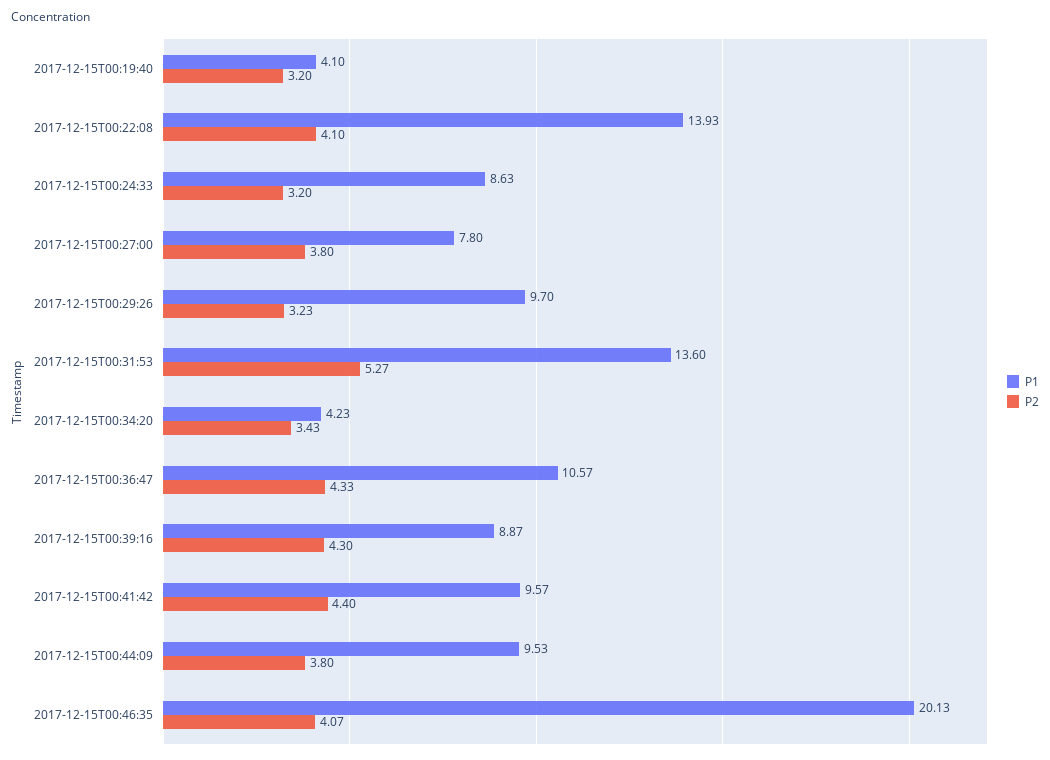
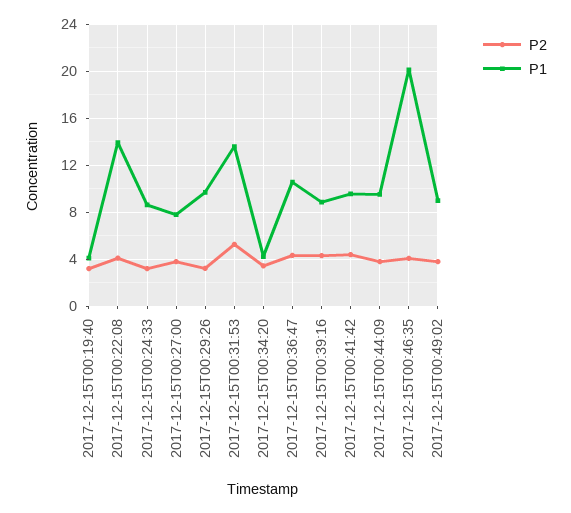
P2, 2017-12-15T00:49:02: none -> 4
P1, 2017-12-15T00:49:02: none -> 9

